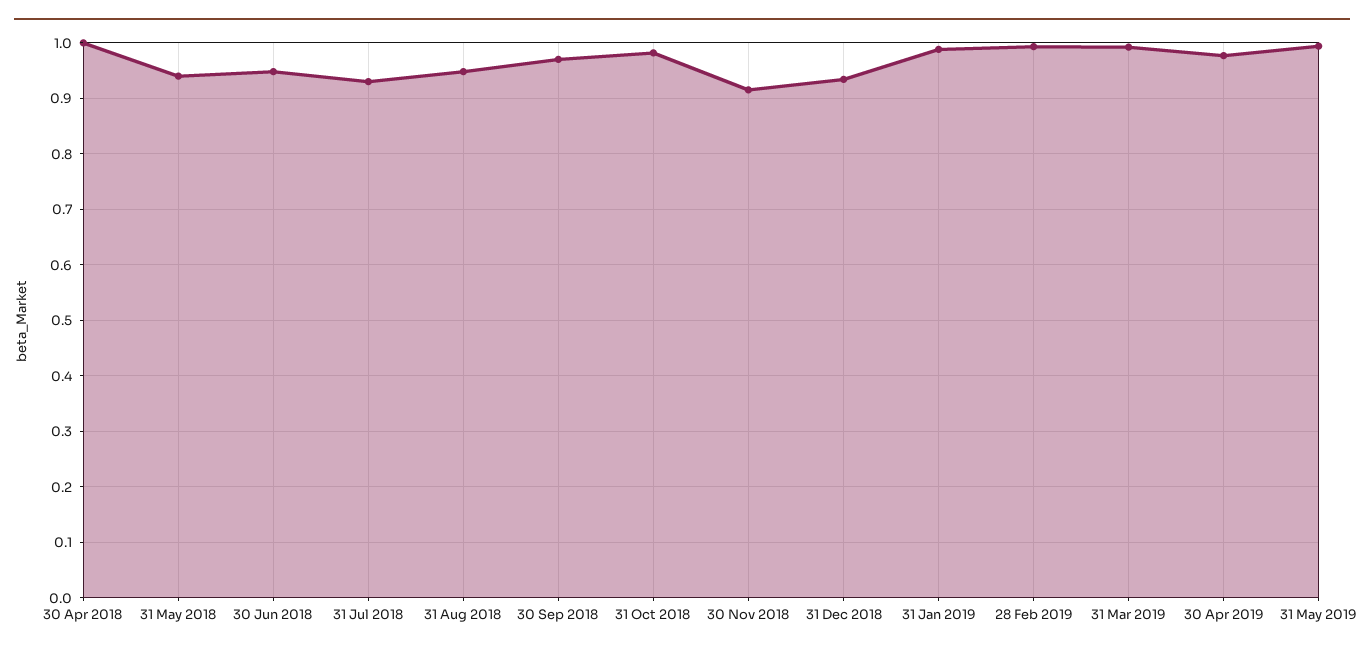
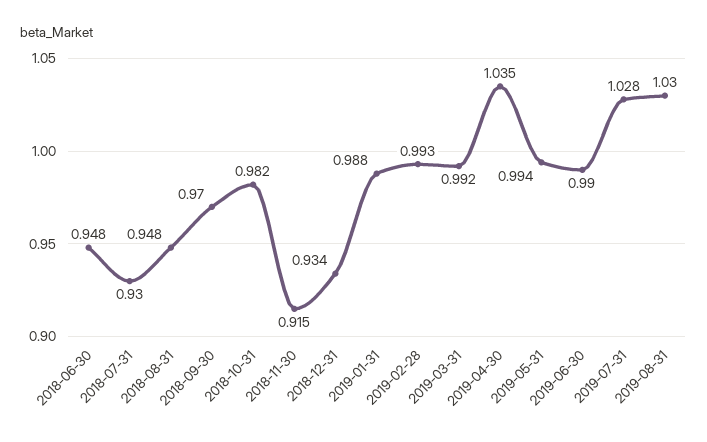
30 Apr 2018: 1 -> none
31 May 2018: 0.94 -> none
30 Apr 2019: 0.98 -> 1.035
2019-06-30: none -> 0.99
2019-07-31: none -> 1.028
2019-08-31: none -> 1.03

